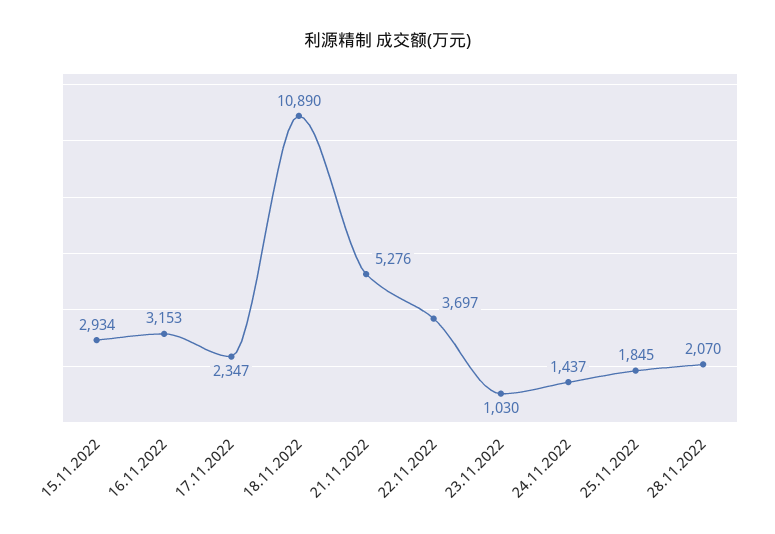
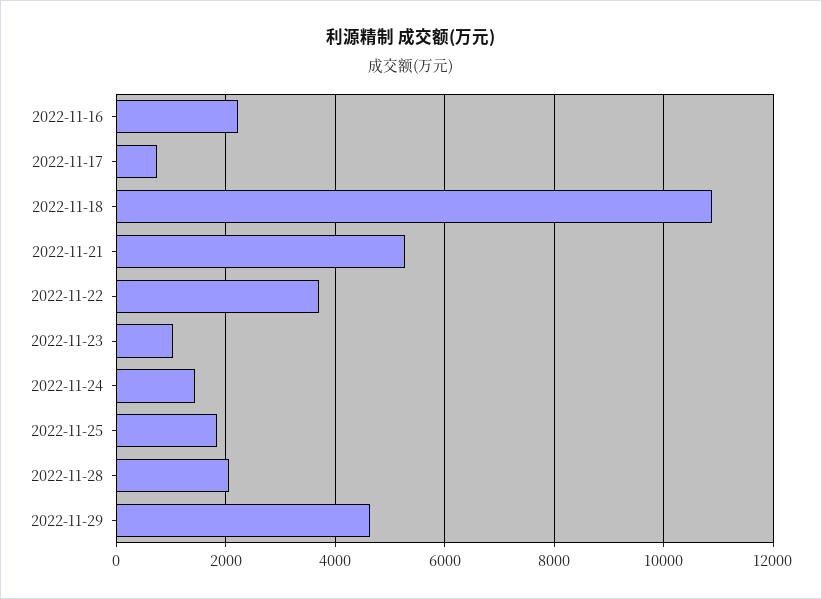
15.11.2022: 2934 -> none
16.11.2022: 3153 -> 2200
17.11.2022: 2347 -> 800
2022-11-29: none -> 4600

